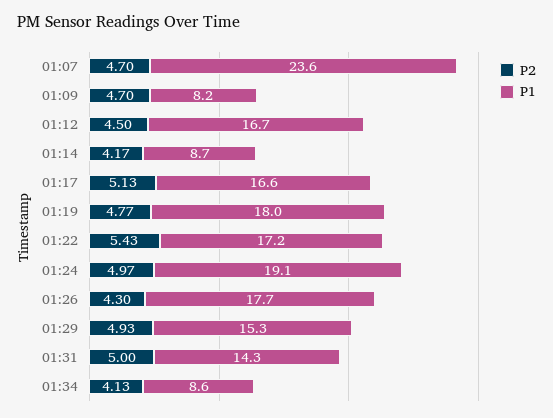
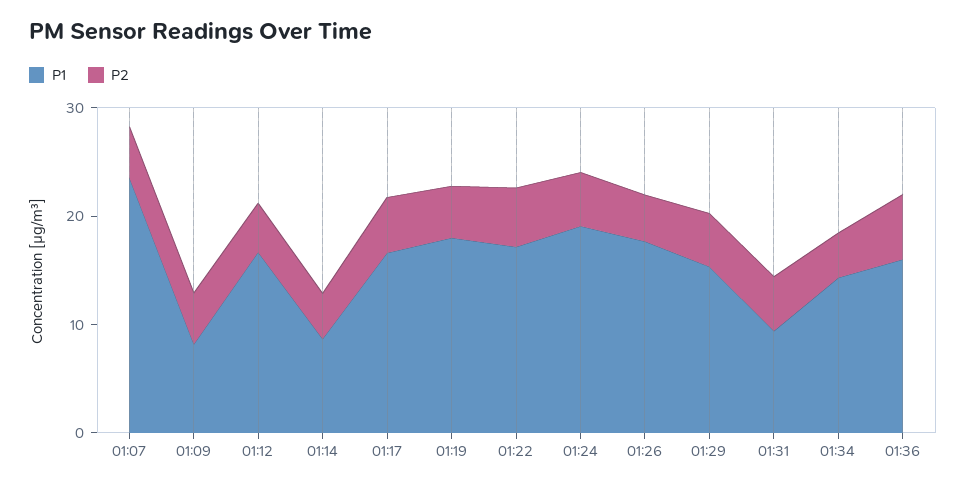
P1, 01:31: 14.3 -> 10
P1, 01:34: 8.6 -> 14
P1, 01:36: none -> 16
P2, 01:36: none -> 6

